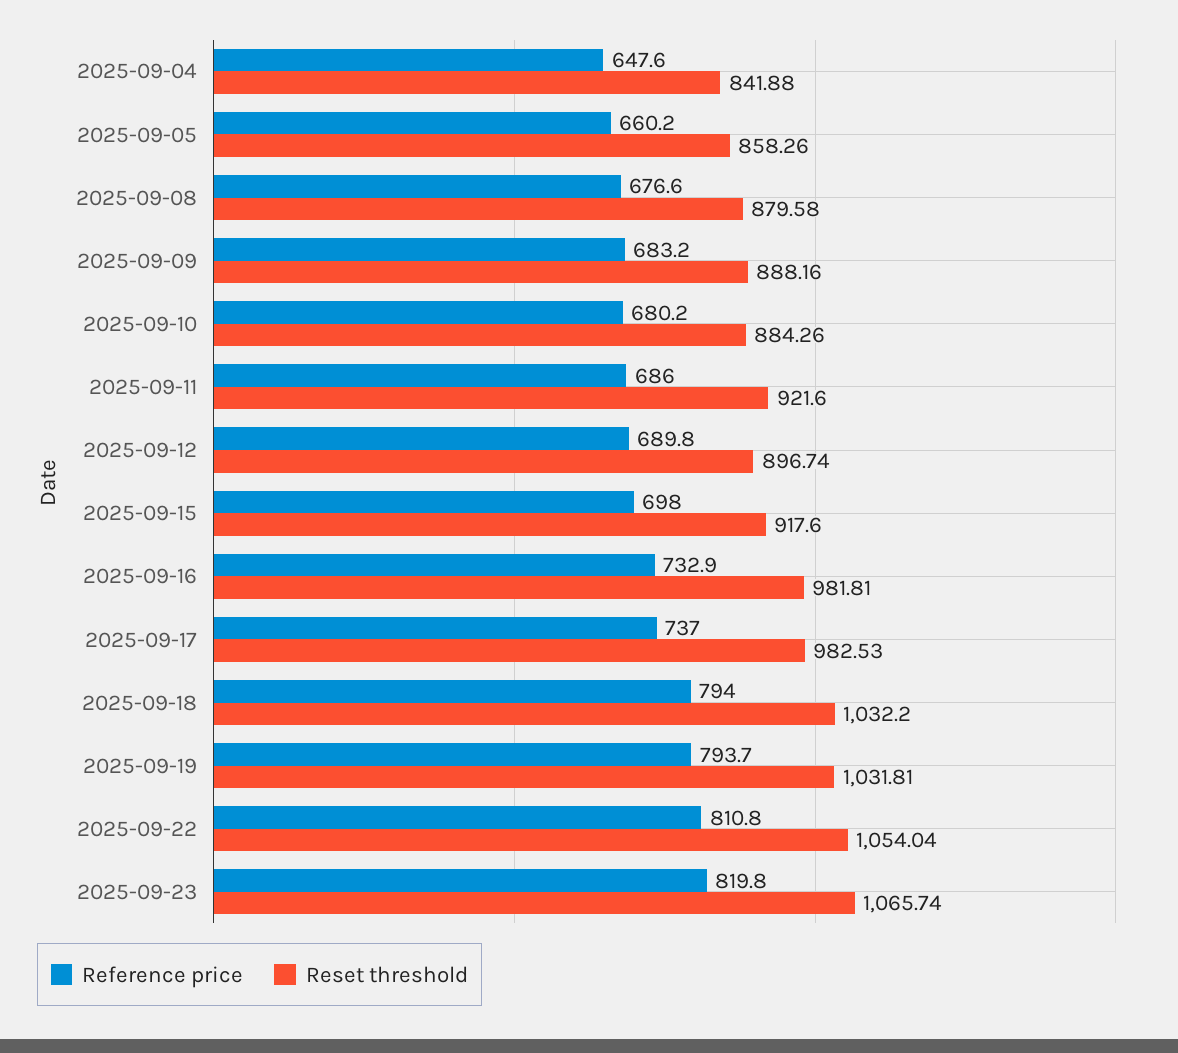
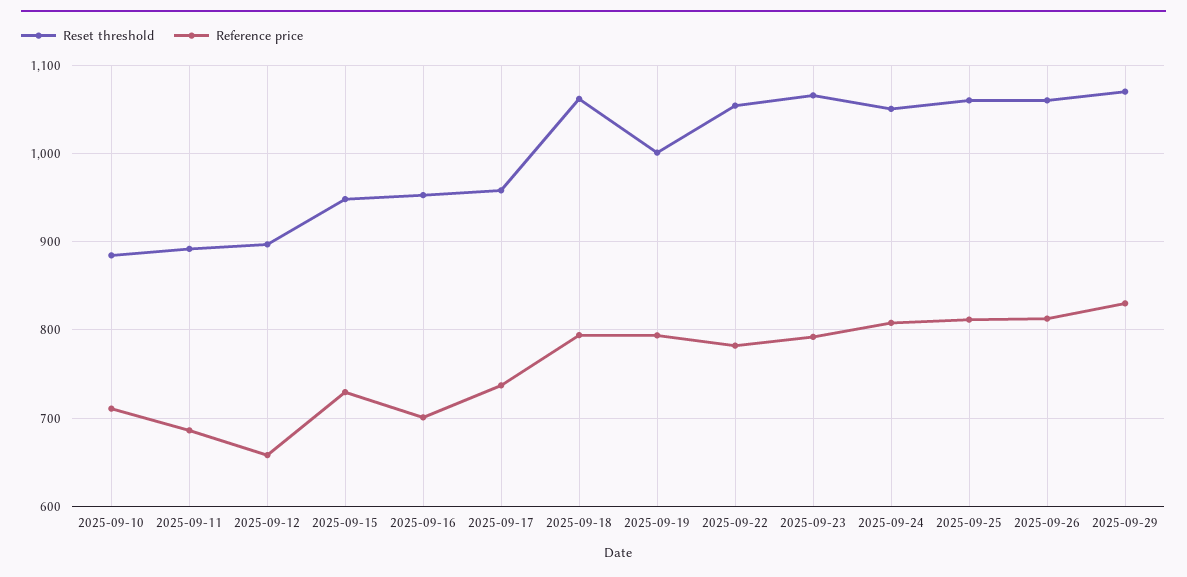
Reference price, 2025-09-04: 647.6 -> none
Reset threshold, 2025-09-04: 841.88 -> none
Reference price, 2025-09-05: 660.2 -> none
Reset threshold, 2025-09-05: 858.26 -> none
Reference price, 2025-09-08: 676.6 -> none
Reset threshold, 2025-09-08: 879.58 -> none
Reference price, 2025-09-09: 683.2 -> none
Reset threshold, 2025-09-09: 888.16 -> none
Reference price, 2025-09-10: 680.2 -> 710
Reset threshold, 2025-09-11: 921.6 -> 890
Reference price, 2025-09-12: 689.8 -> 660
Reference price, 2025-09-15: 698 -> 730
Reset threshold, 2025-09-15: 917.6 -> 950
Reference price, 2025-09-16: 732.9 -> 700
Reset threshold, 2025-09-16: 981.81 -> 950
Reset threshold, 2025-09-17: 982.53 -> 960
Reset threshold, 2025-09-18: 1032.2 -> 1060
Reset threshold, 2025-09-19: 1031.81 -> 1000
Reference price, 2025-09-22: 810.8 -> 780
Reference price, 2025-09-23: 819.8 -> 790
Reset threshold, 2025-09-24: none -> 1050
Reference price, 2025-09-24: none -> 810
Reset threshold, 2025-09-25: none -> 1060
Reference price, 2025-09-25: none -> 810
Reset threshold, 2025-09-26: none -> 1060
Reference price, 2025-09-26: none -> 810
Reset threshold, 2025-09-29: none -> 1070
Reference price, 2025-09-29: none -> 830

